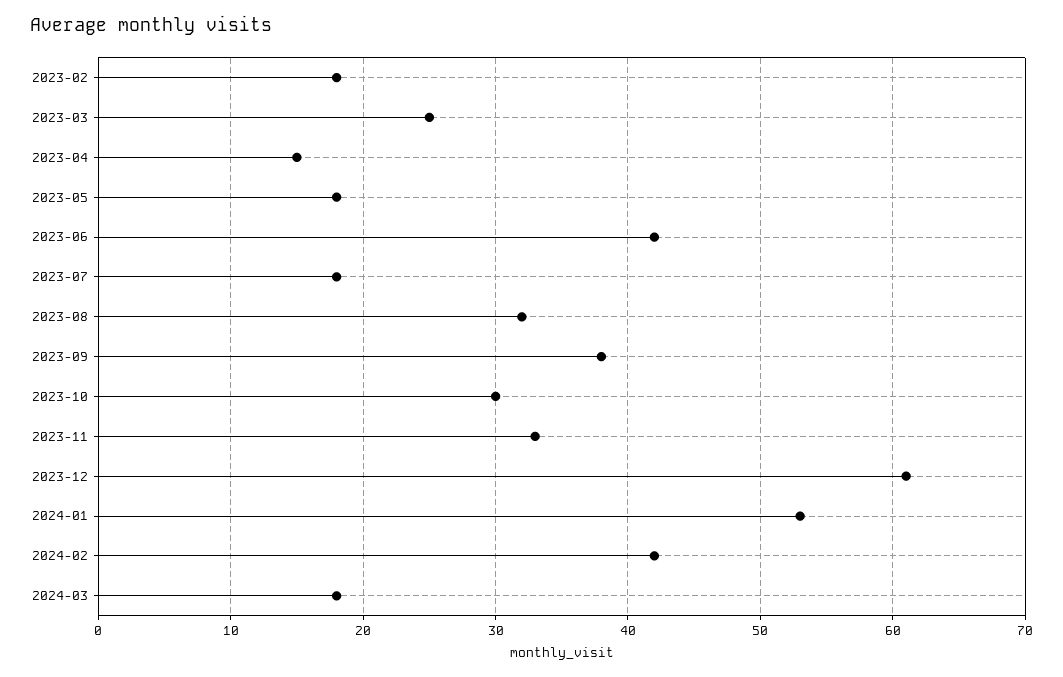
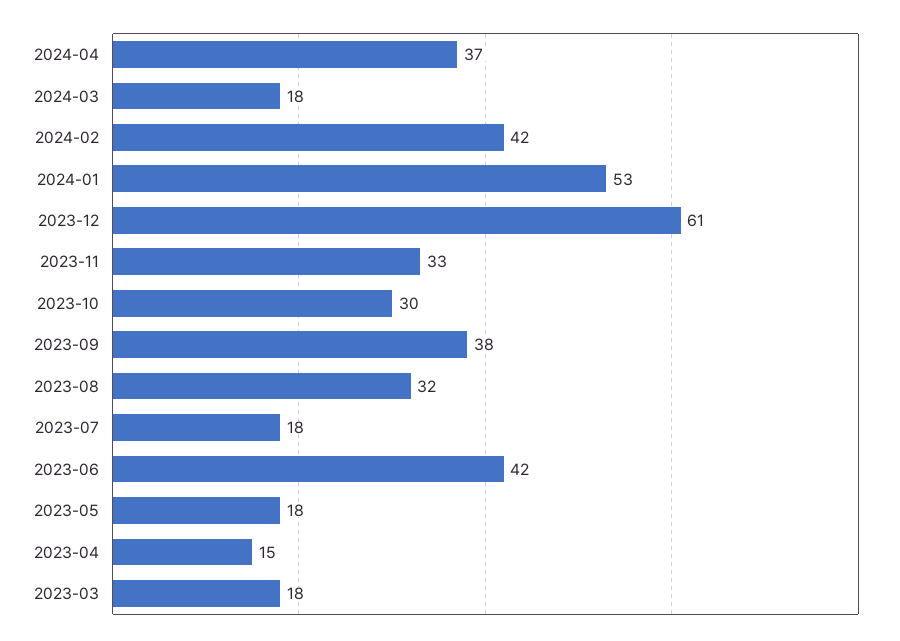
2023-02: 18 -> none
2023-03: 25 -> 18
2024-04: none -> 37

